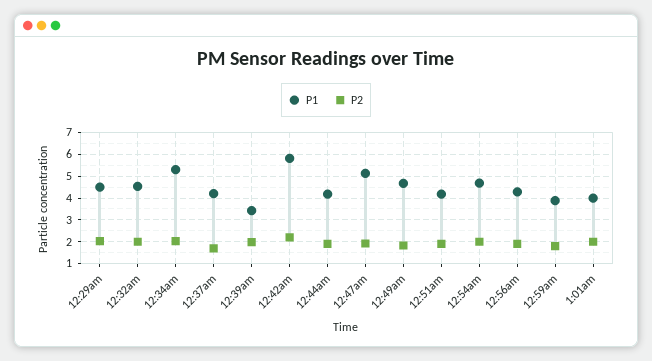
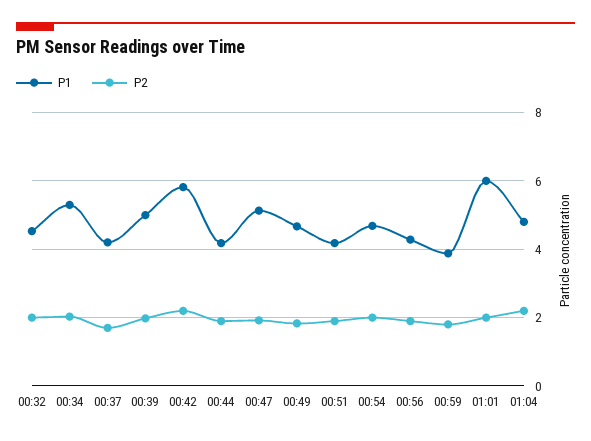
P1, 12:29am: 4.5 -> none
P2, 12:29am: 2 -> none
P1, 12:39am: 3.5 -> 5
P1, 1:01am: 4 -> 6
P1, 01:04: none -> 4.8
P2, 01:04: none -> 2.2

